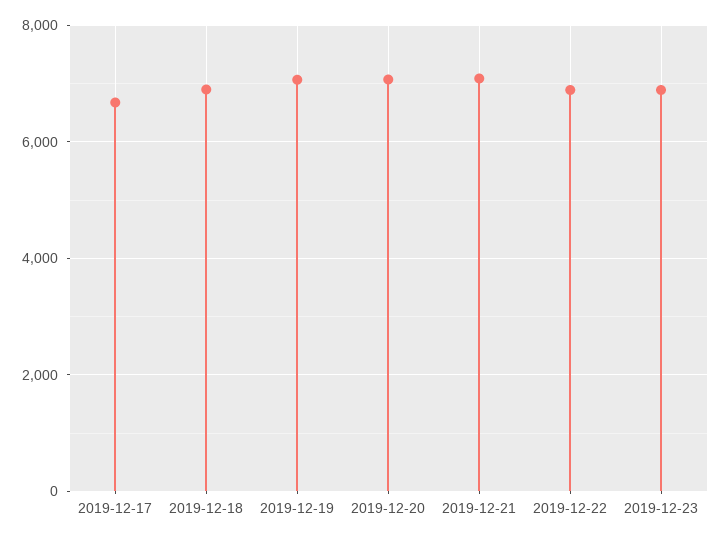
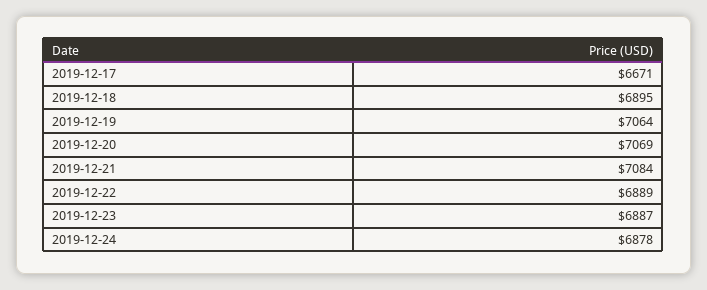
2019-12-24: none -> 6878

